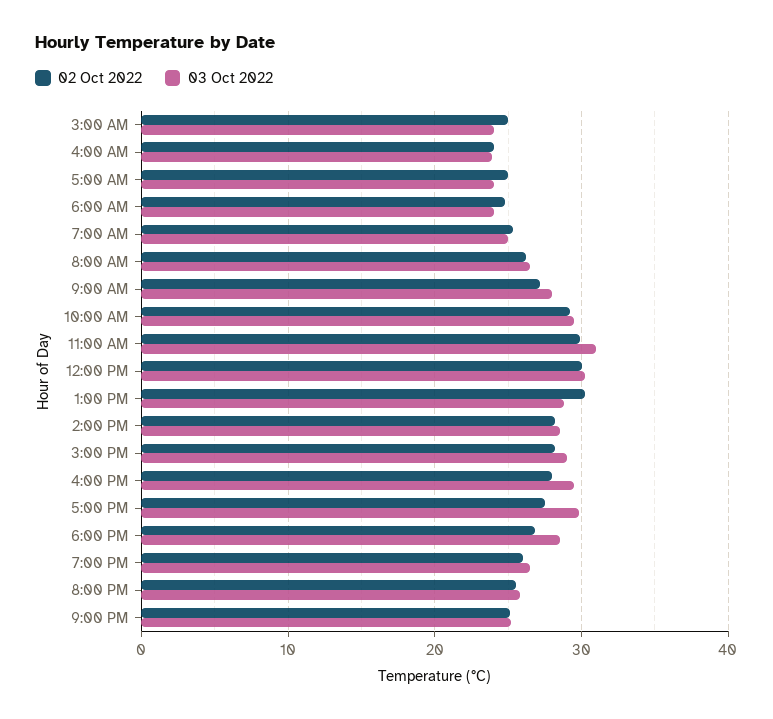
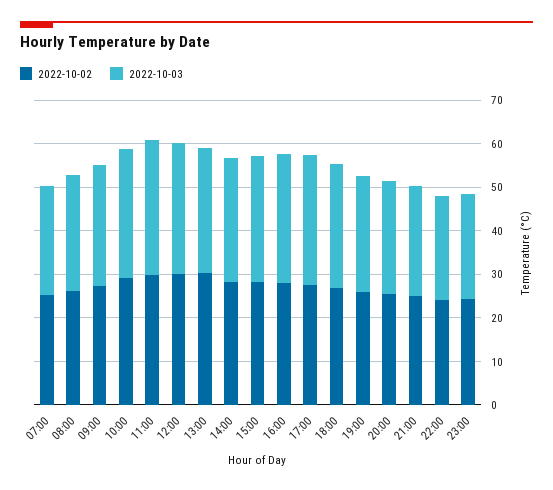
02 Oct 2022, 3:00 AM: 25 -> none
03 Oct 2022, 3:00 AM: 24 -> none
02 Oct 2022, 4:00 AM: 24 -> none
03 Oct 2022, 4:00 AM: 24 -> none
02 Oct 2022, 5:00 AM: 25 -> none
03 Oct 2022, 5:00 AM: 24 -> none
02 Oct 2022, 6:00 AM: 25 -> none
03 Oct 2022, 6:00 AM: 24 -> none
02 Oct 2022, 22:00: none -> 24
03 Oct 2022, 22:00: none -> 24
02 Oct 2022, 23:00: none -> 24
03 Oct 2022, 23:00: none -> 24

